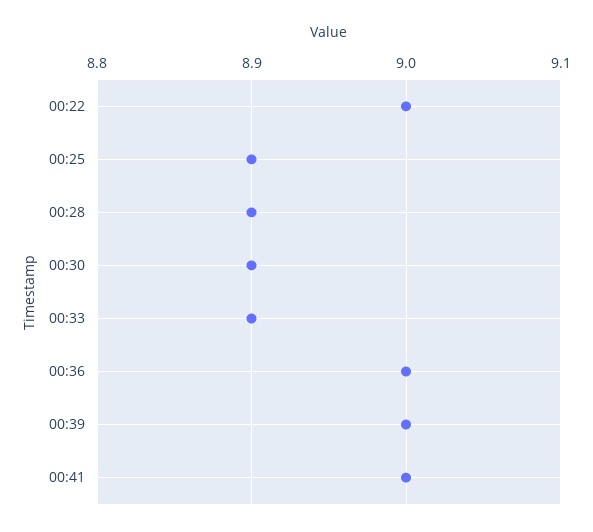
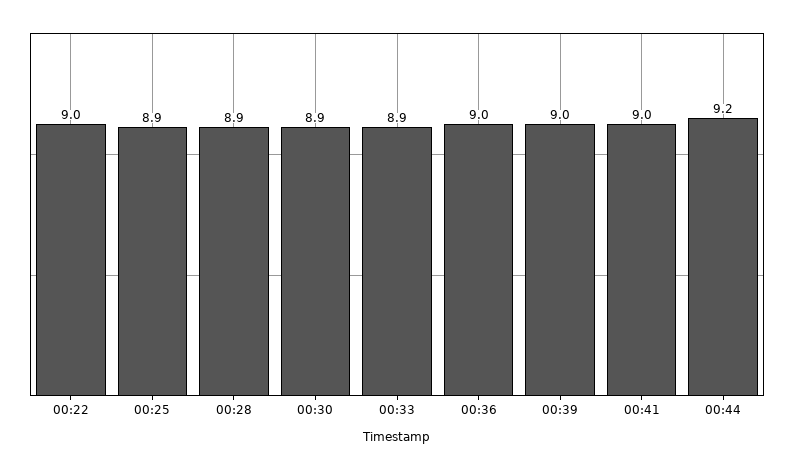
00:44: none -> 9.2

